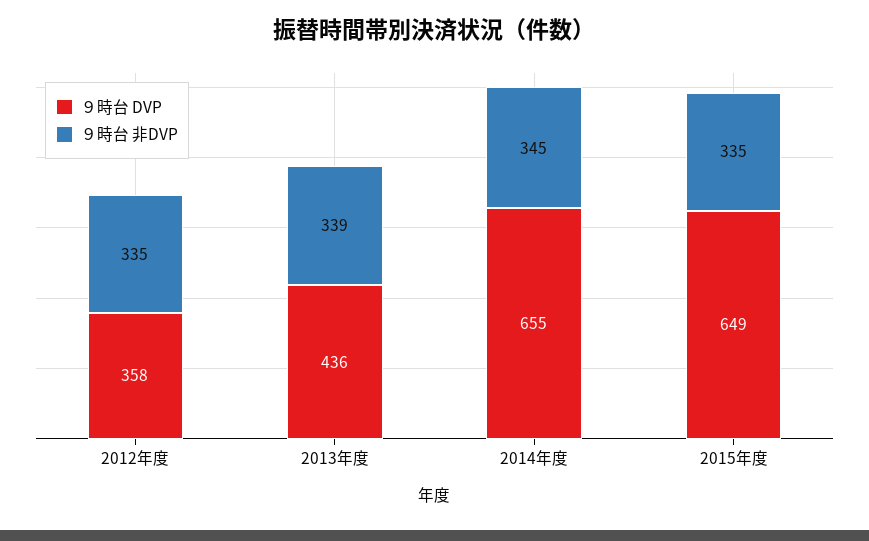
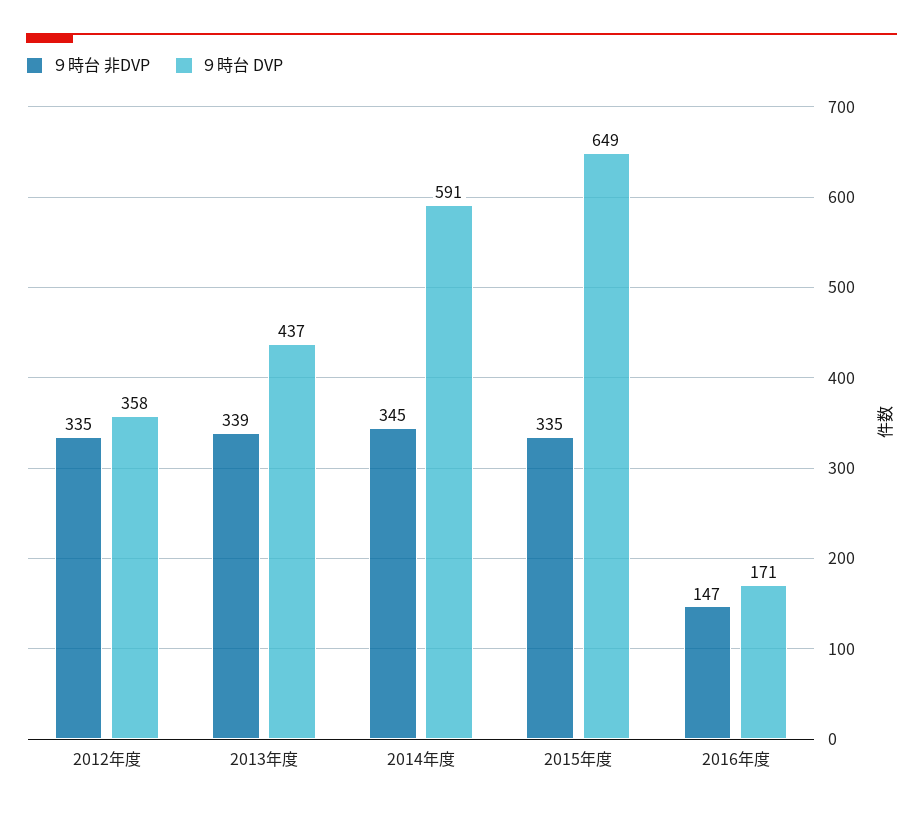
９時台 DVP, 2013年度: 436 -> 437
９時台 DVP, 2014年度: 655 -> 591
９時台 非DVP, 2016年度: none -> 147
９時台 DVP, 2016年度: none -> 171

